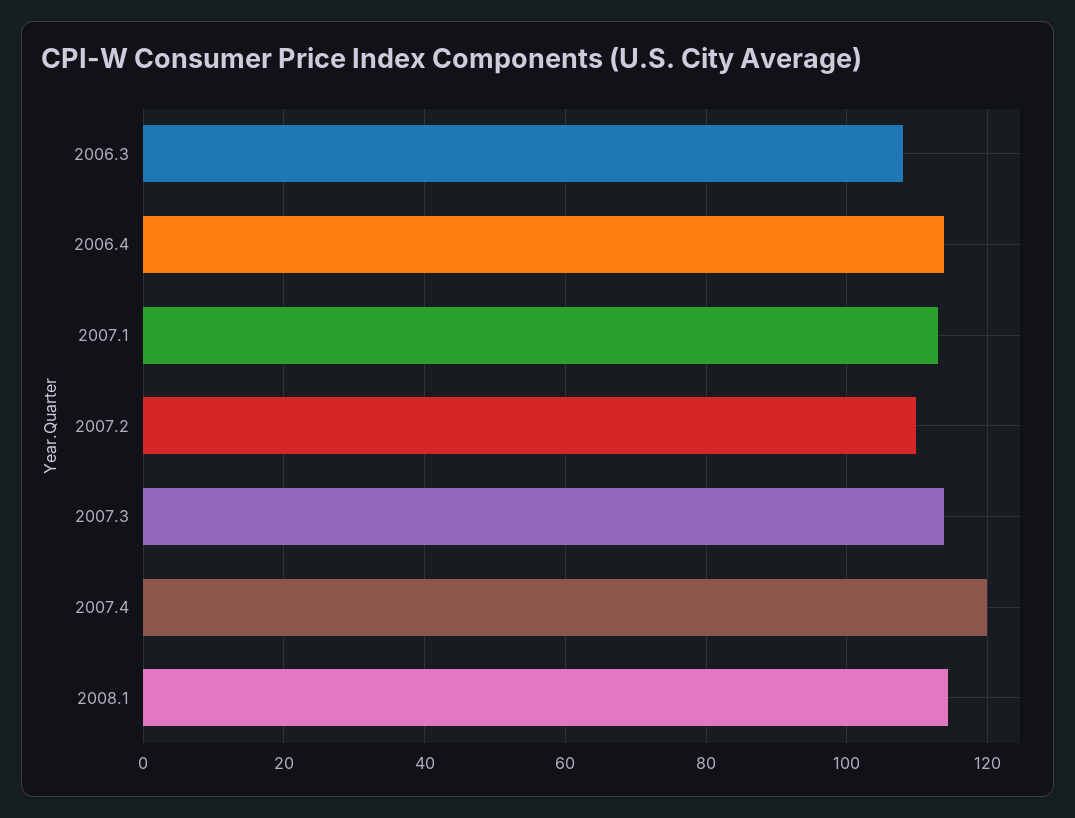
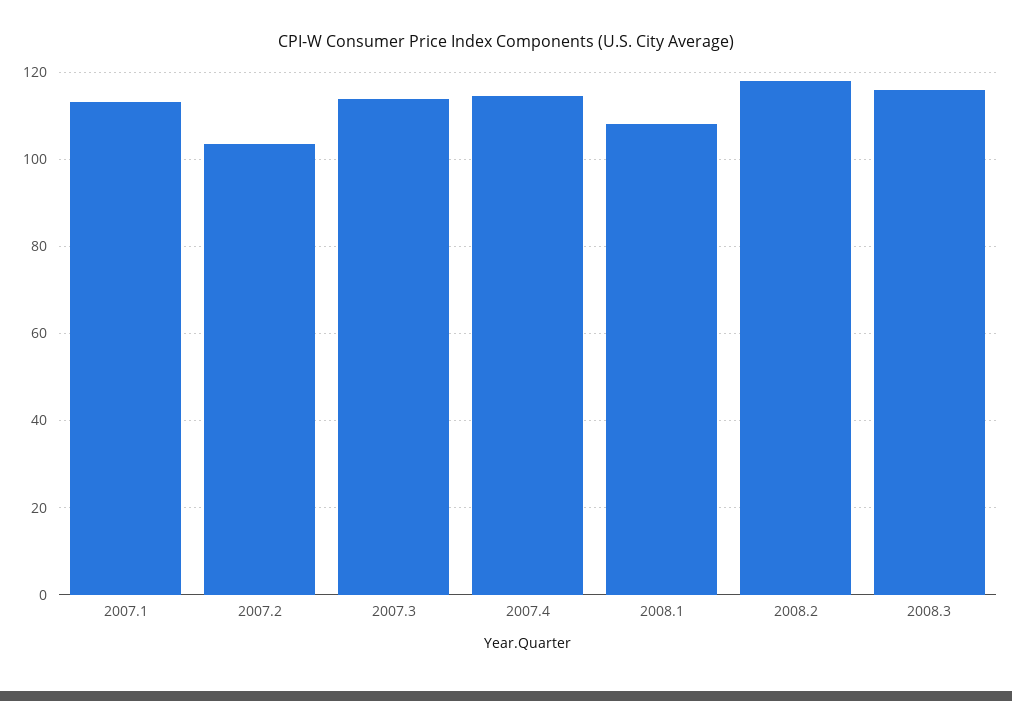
2006.3: 108 -> none
2006.4: 114 -> none
2007.2: 110 -> 104
2007.4: 120 -> 114
2008.1: 114 -> 108
2008.2: none -> 118
2008.3: none -> 116

